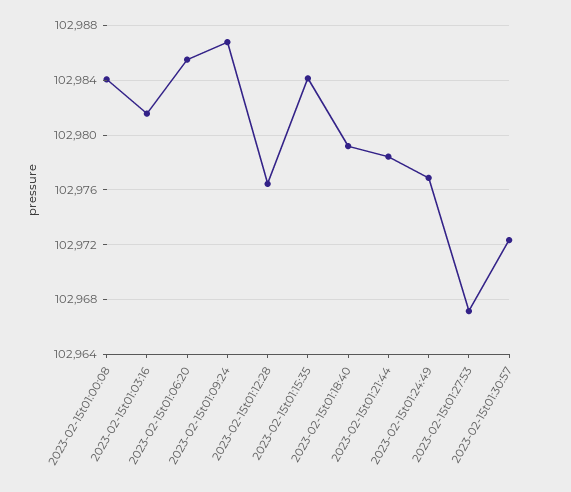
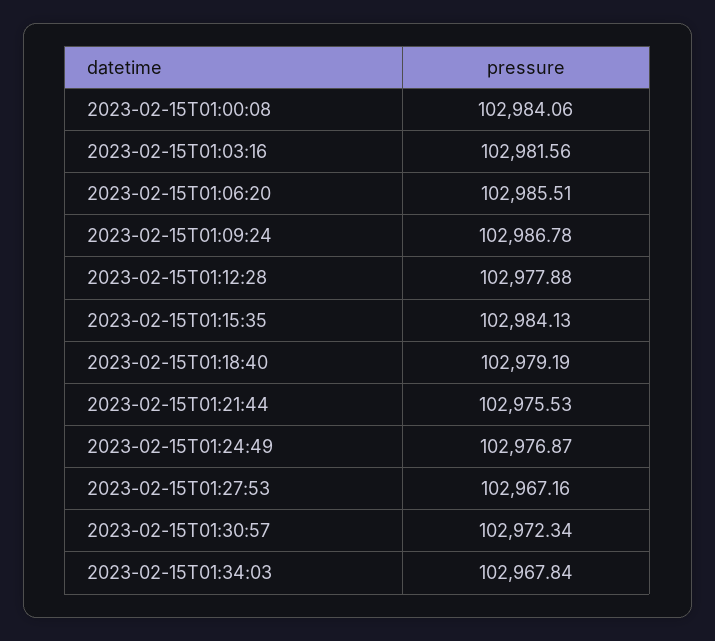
2023-02-15t01:12:28: 102976.5 -> 102977.88
2023-02-15t01:21:44: 102978.5 -> 102975.53
2023-02-15T01:34:03: none -> 102967.84

